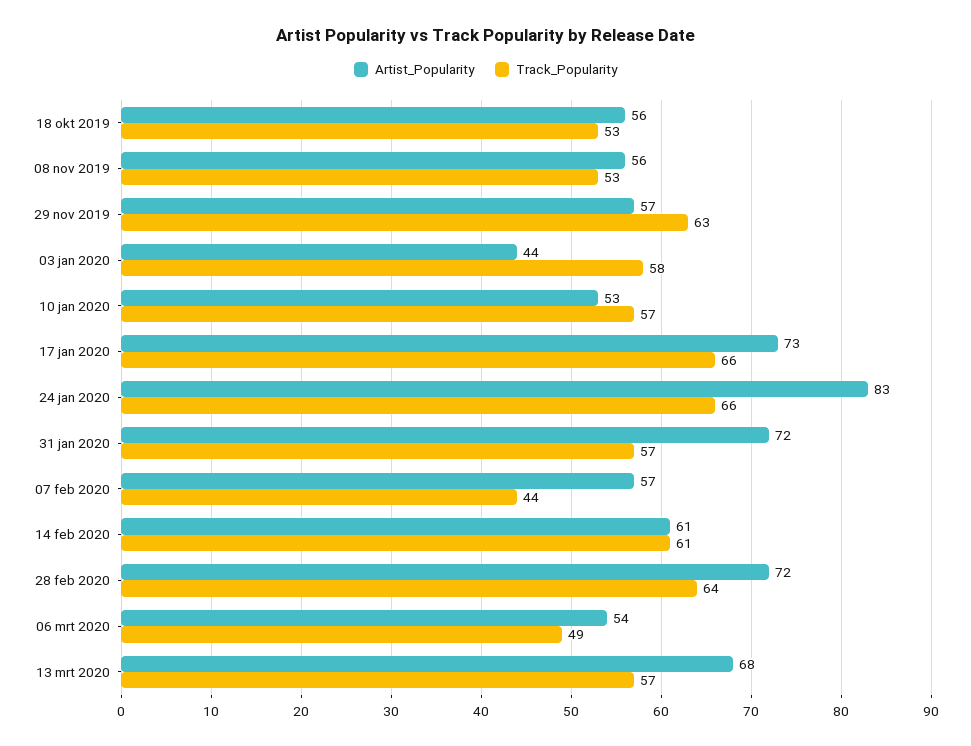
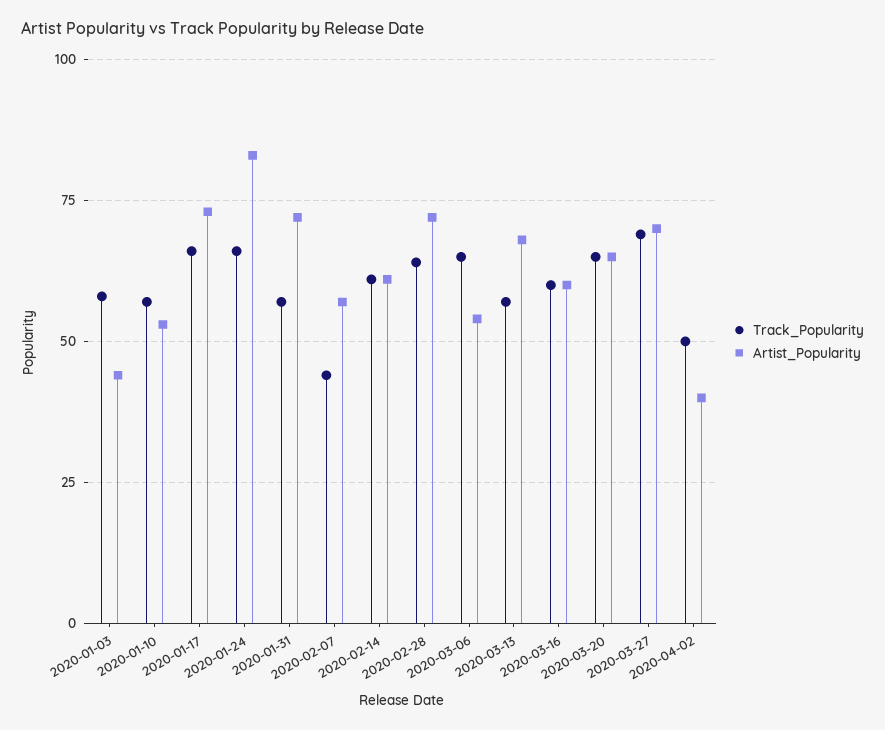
Artist_Popularity, 18 okt 2019: 56 -> none
Track_Popularity, 18 okt 2019: 53 -> none
Artist_Popularity, 08 nov 2019: 56 -> none
Track_Popularity, 08 nov 2019: 53 -> none
Artist_Popularity, 29 nov 2019: 57 -> none
Track_Popularity, 29 nov 2019: 63 -> none
Track_Popularity, 06 mrt 2020: 49 -> 65
Track_Popularity, 2020-03-16: none -> 60
Artist_Popularity, 2020-03-16: none -> 60
Track_Popularity, 2020-03-20: none -> 65
Artist_Popularity, 2020-03-20: none -> 65
Track_Popularity, 2020-03-27: none -> 70
Artist_Popularity, 2020-03-27: none -> 70
Track_Popularity, 2020-04-02: none -> 50
Artist_Popularity, 2020-04-02: none -> 40

